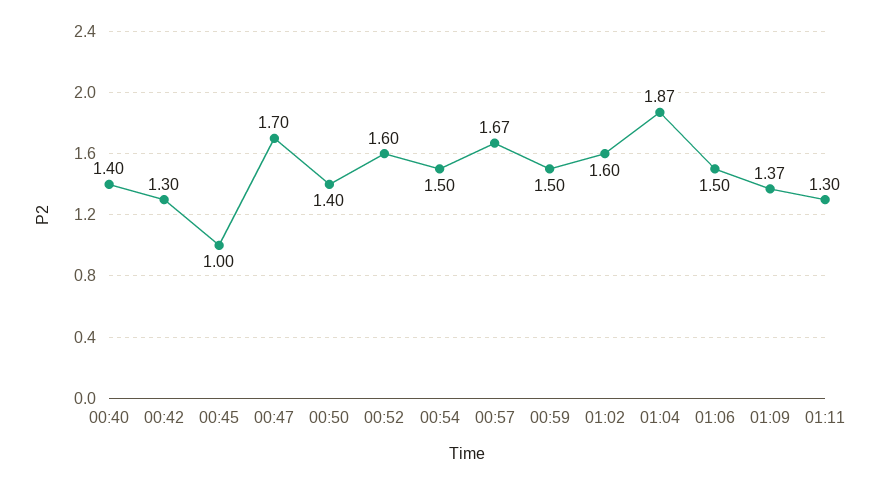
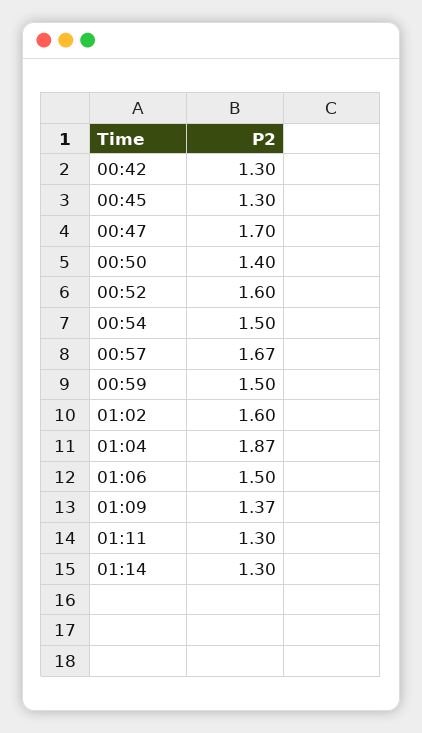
00:40: 1.4 -> none
00:45: 1 -> 1.3
01:14: none -> 1.3

